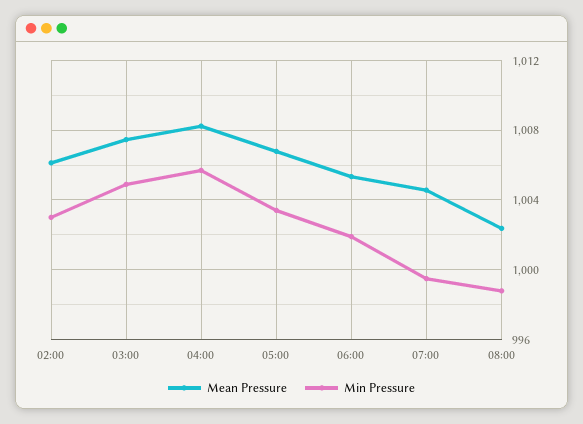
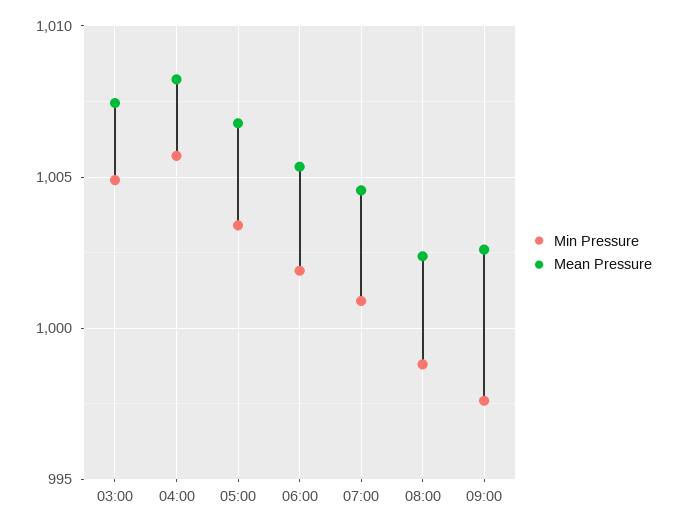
Mean Pressure, 02:00: 1006 -> none
Min Pressure, 02:00: 1003 -> none
Min Pressure, 07:00: 999.5 -> 1001
Min Pressure, 09:00: none -> 997.5
Mean Pressure, 09:00: none -> 1002.5

